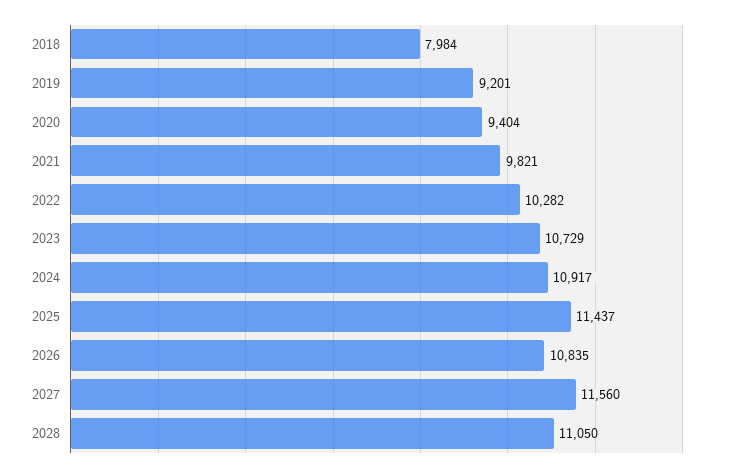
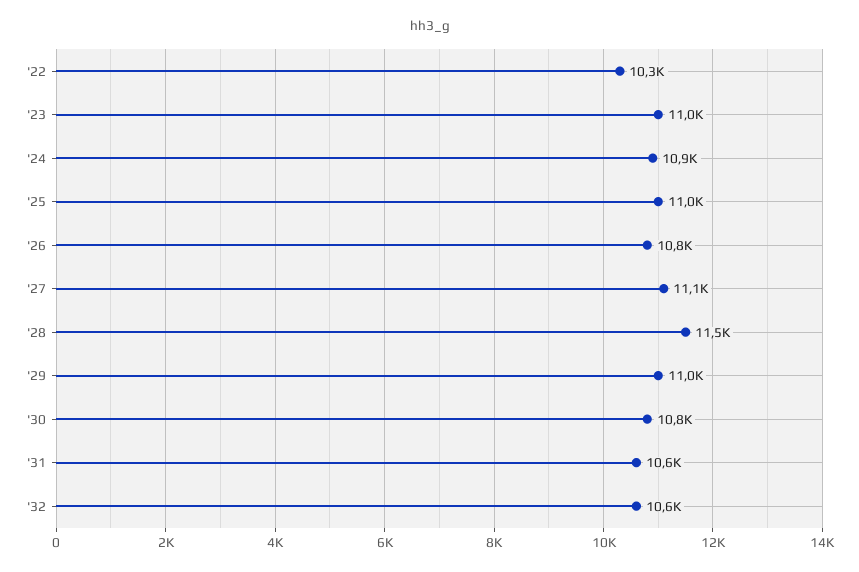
2018: 7984 -> none
2019: 9201 -> none
2020: 9404 -> none
2021: 9821 -> none
2023: 10729 -> 11000
2025: 11437 -> 11000
2027: 11560 -> 11100
2028: 11050 -> 11500
'29: none -> 11000
'30: none -> 10800
'31: none -> 10600
'32: none -> 10600

